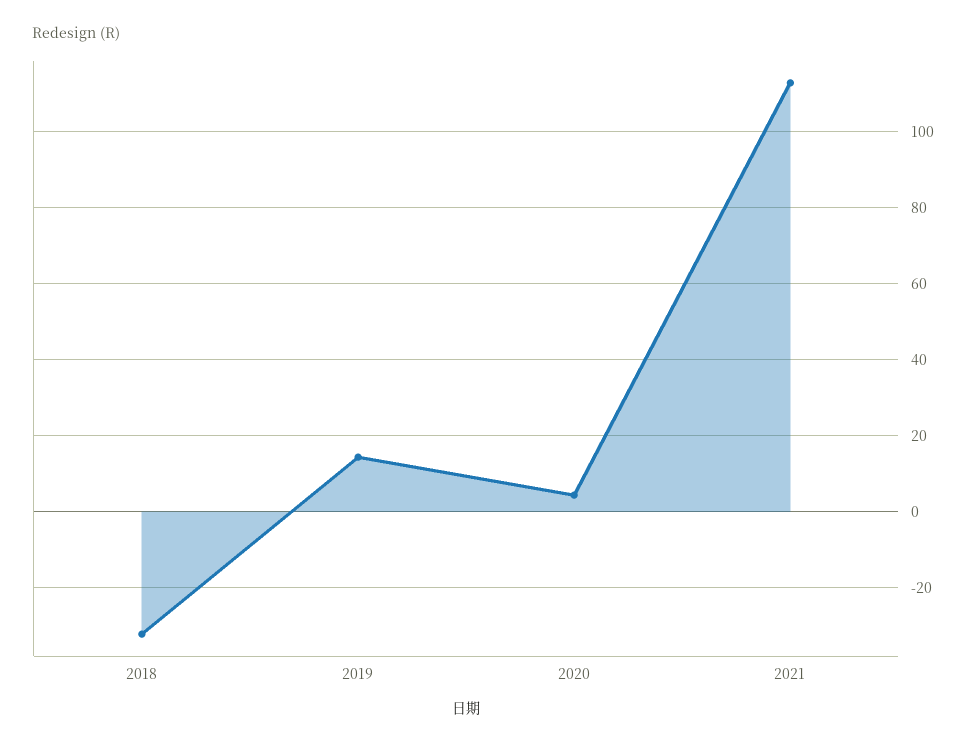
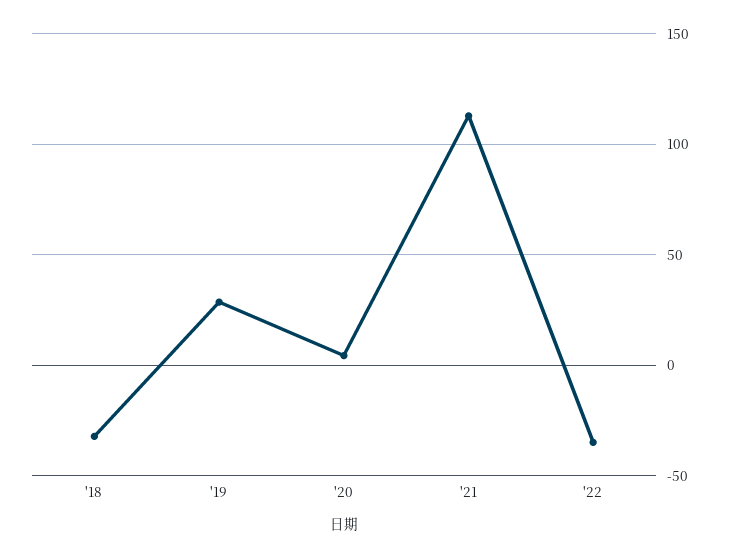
2019: 14 -> 30
'22: none -> -35

